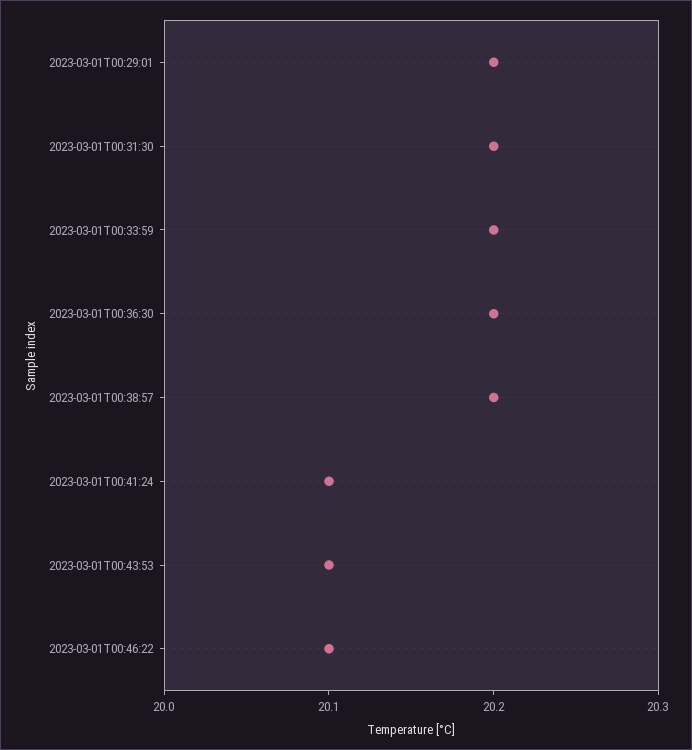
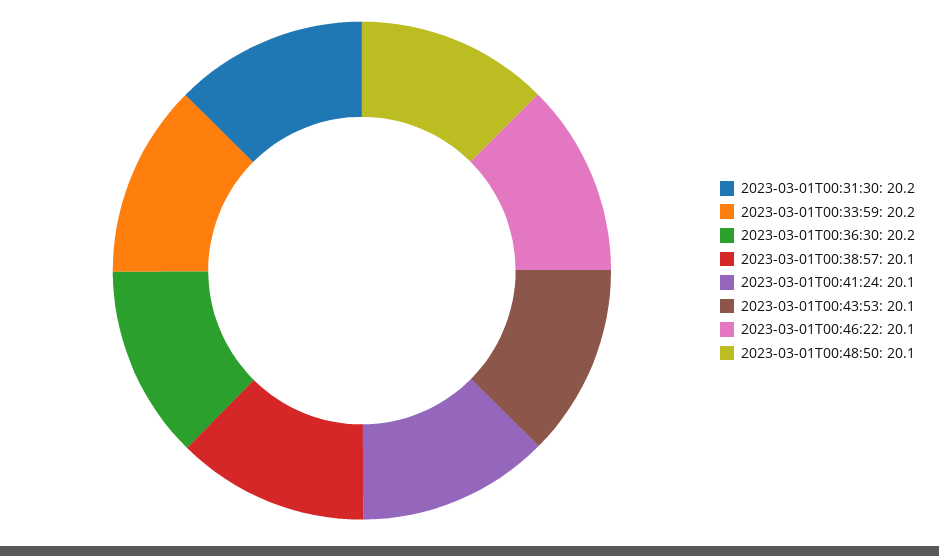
2023-03-01T00:29:01: 20.2 -> none
2023-03-01T00:38:57: 20.2 -> 20.1
2023-03-01T00:48:50: none -> 20.1

